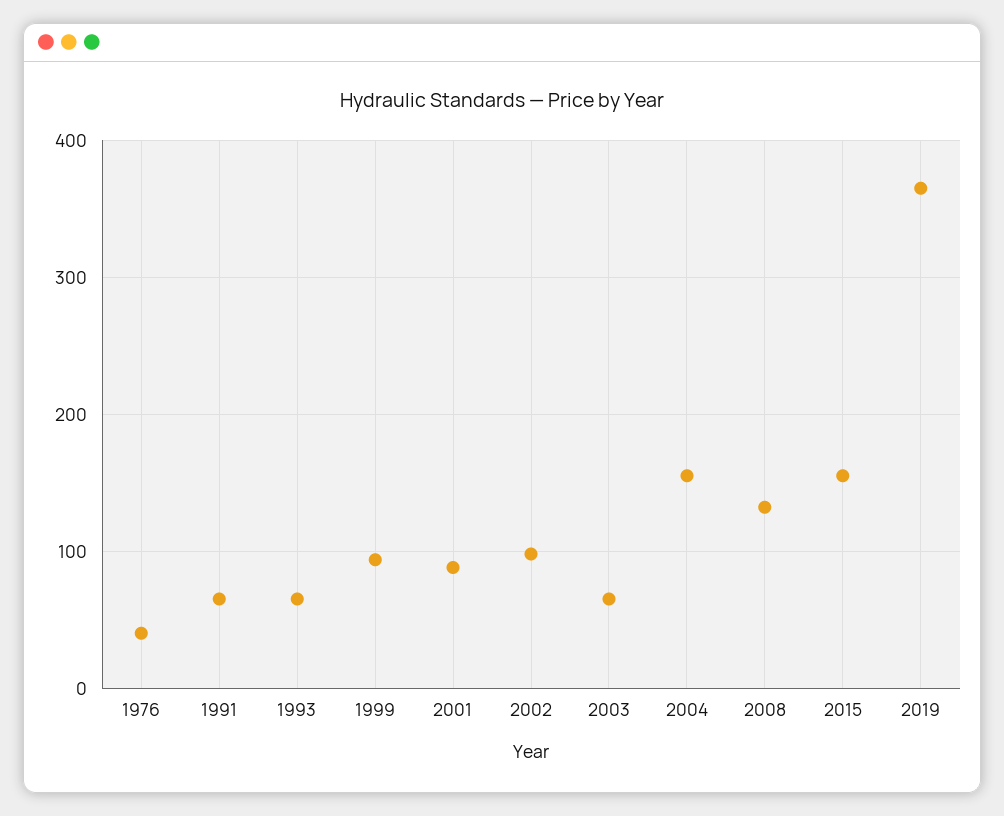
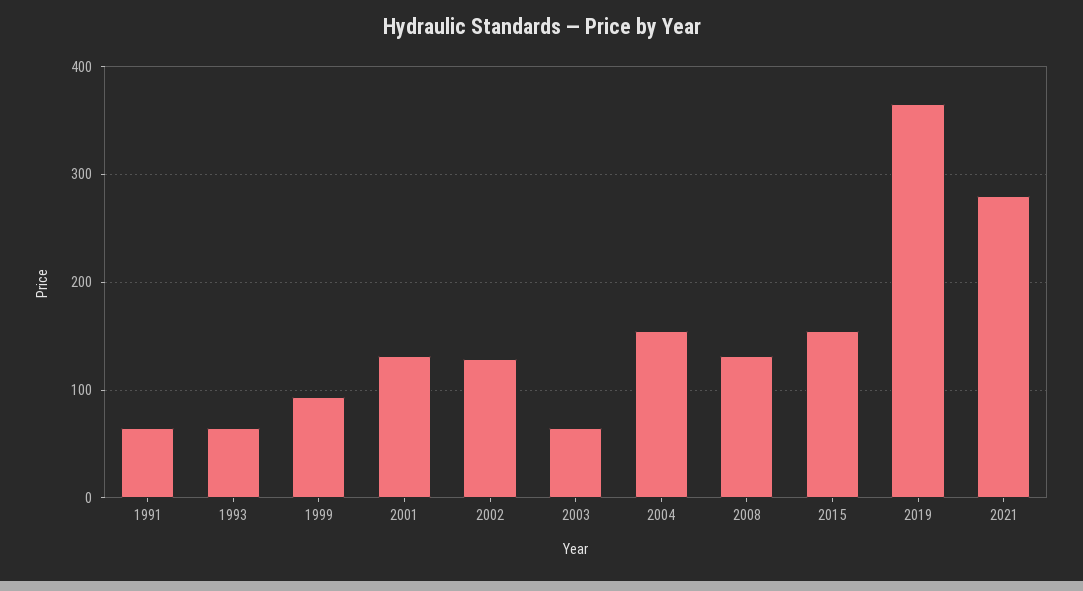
1976: 40 -> none
2001: 90 -> 130
2002: 100 -> 130
2021: none -> 280

